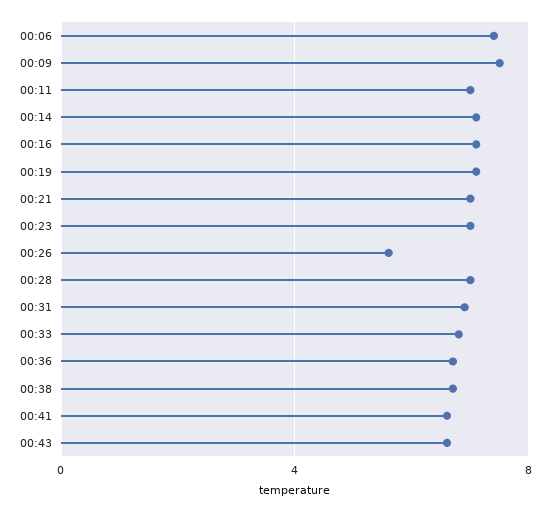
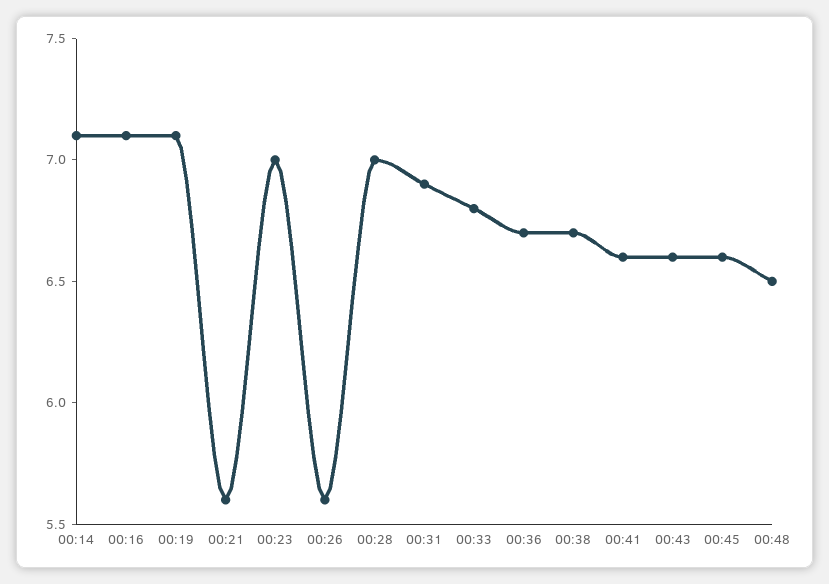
00:06: 7.5 -> none
00:09: 7.5 -> none
00:11: 7 -> none
00:21: 7 -> 5.6
00:45: none -> 6.6
00:48: none -> 6.5

